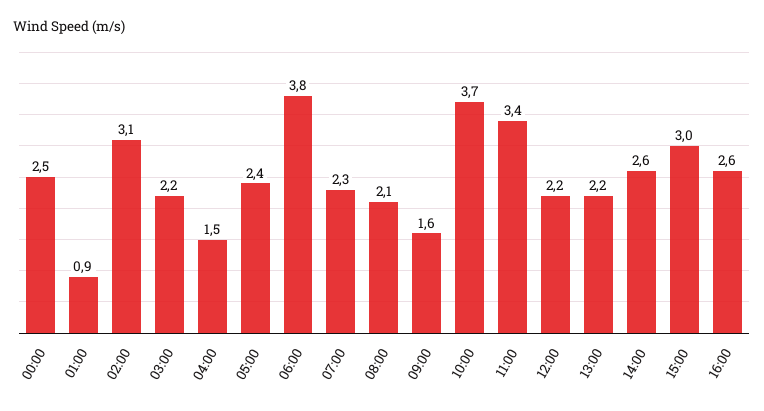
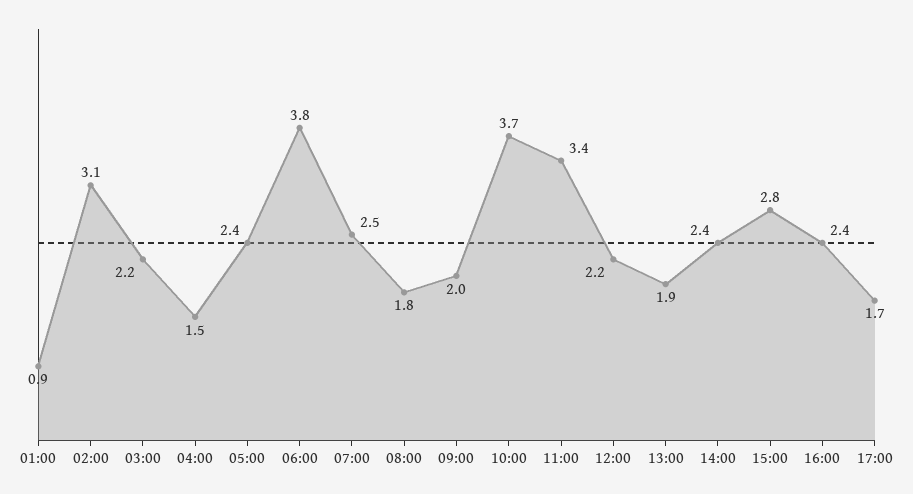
00:00: 2.5 -> none
07:00: 2.3 -> 2.5
08:00: 2.1 -> 1.8
09:00: 1.6 -> 2
13:00: 2.2 -> 1.9
14:00: 2.6 -> 2.4
15:00: 3 -> 2.8
16:00: 2.6 -> 2.4
17:00: none -> 1.7

